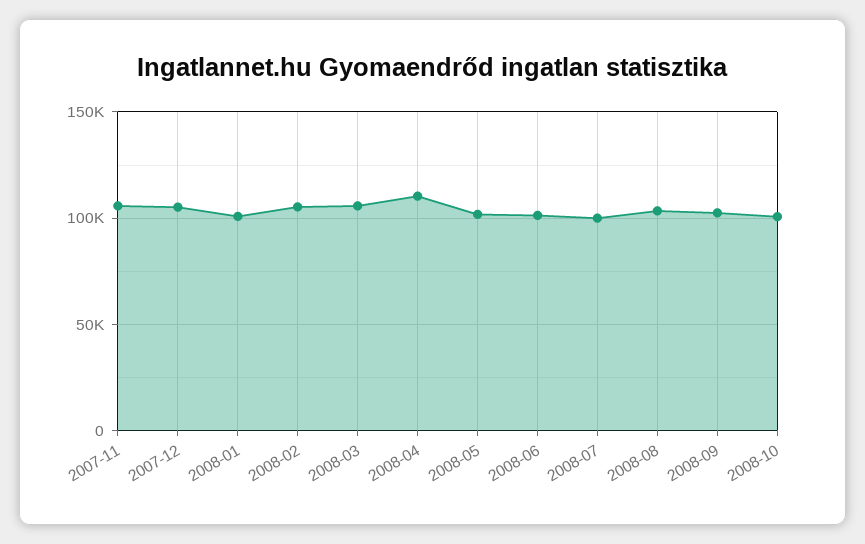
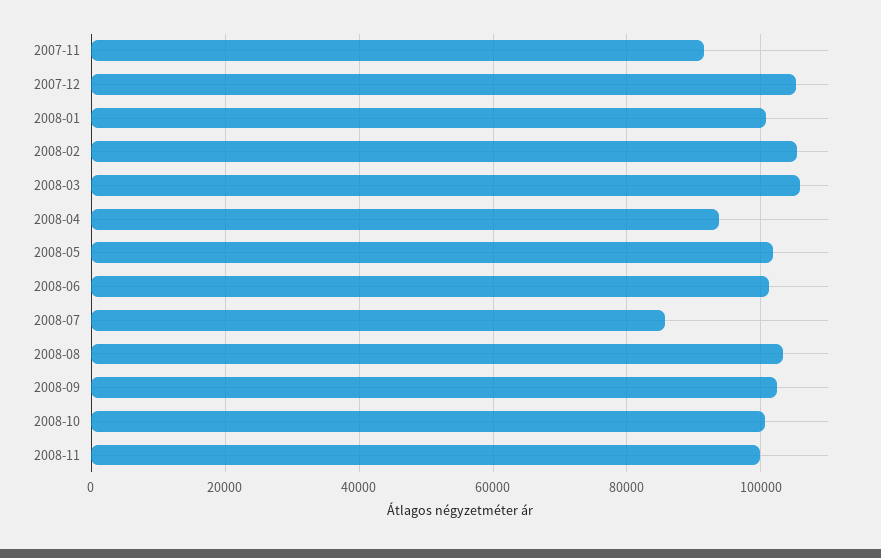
2007-11: 105000 -> 92000
2008-04: 110000 -> 94000
2008-07: 100000 -> 86000
2008-11: none -> 100000

